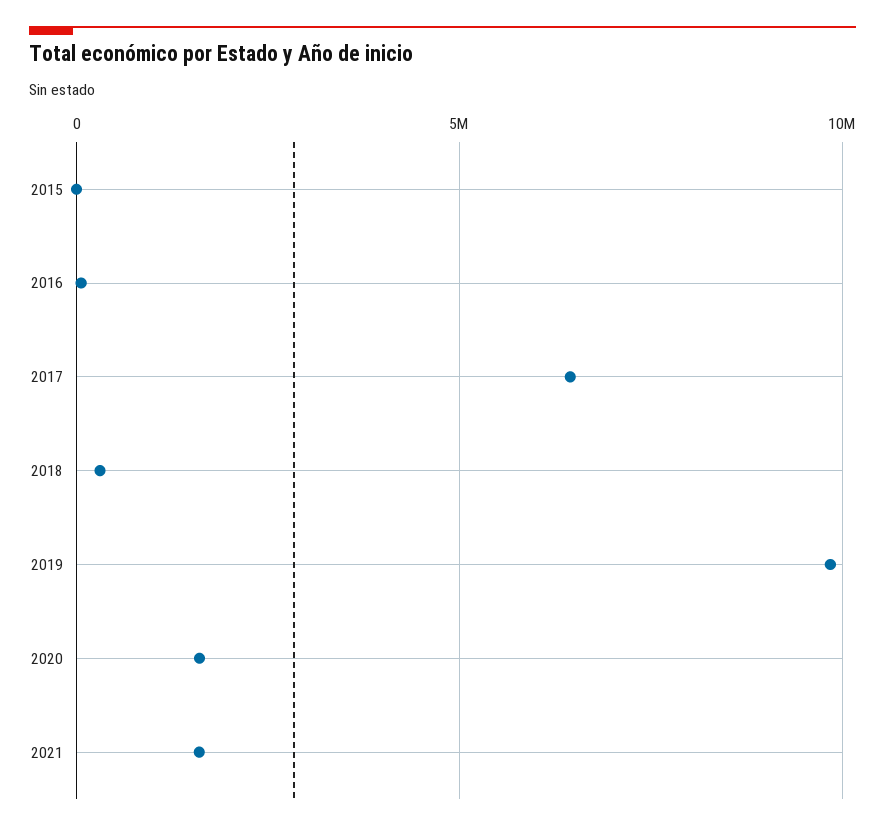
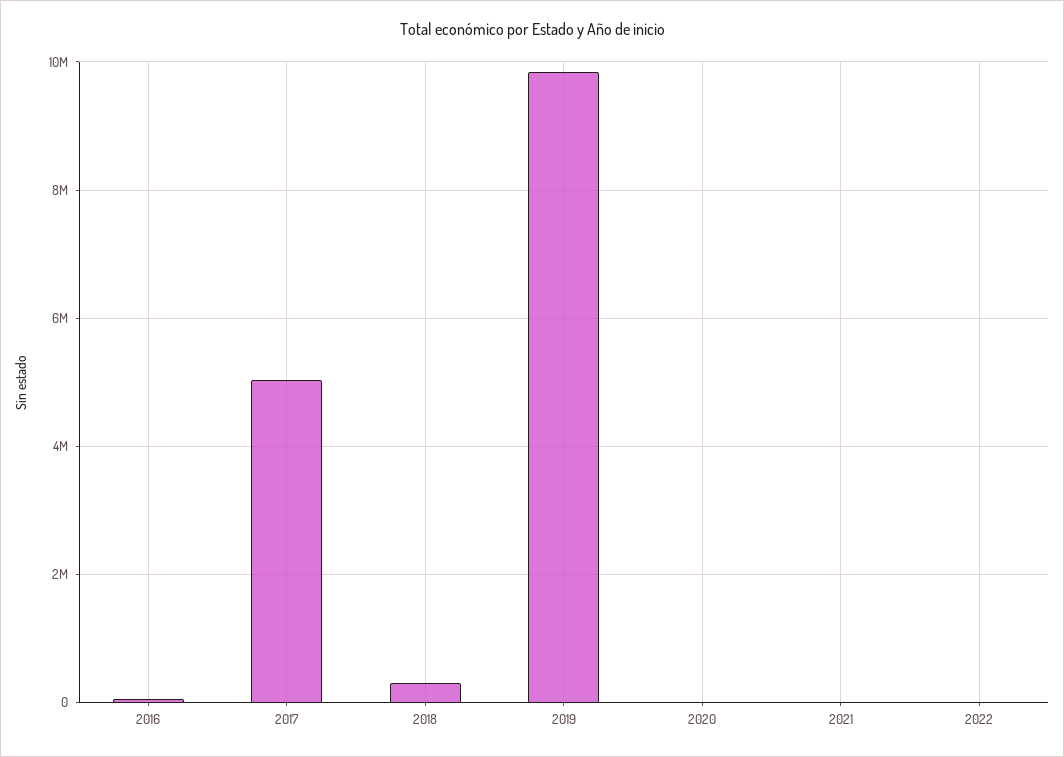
2015: 0 -> none
2017: 6500000 -> 5000000
2020: 1500000 -> 0
2021: 1500000 -> 0
2022: none -> 0

